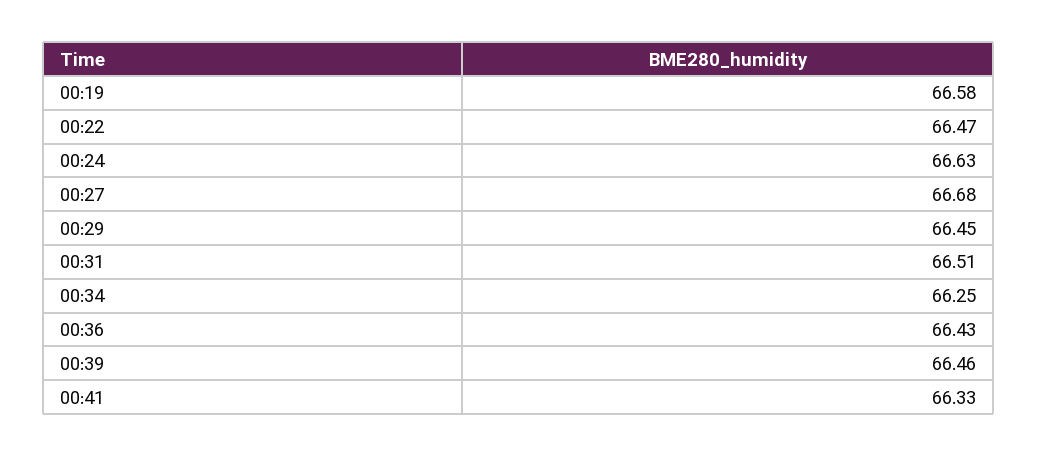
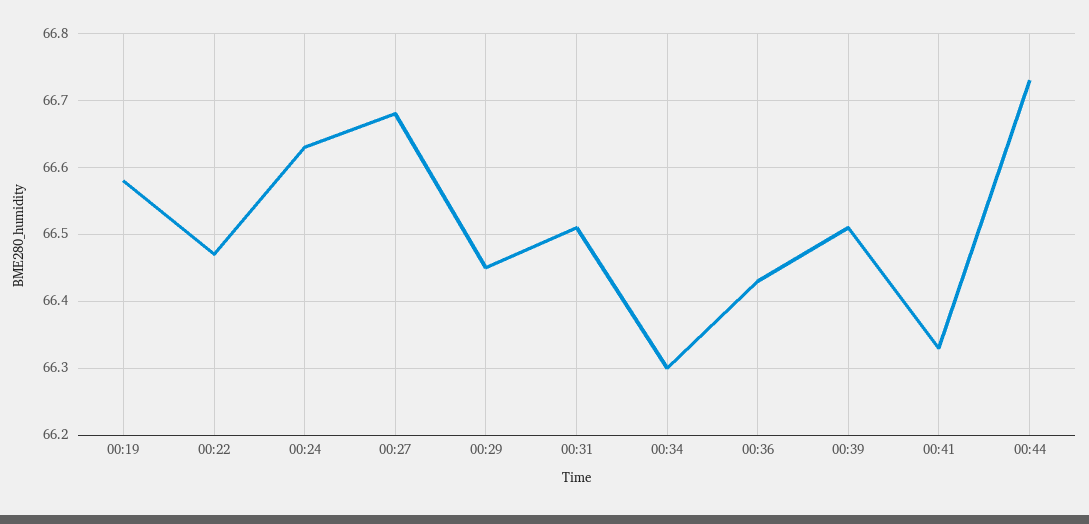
00:34: 66.25 -> 66.3
00:39: 66.46 -> 66.51
00:44: none -> 66.73

